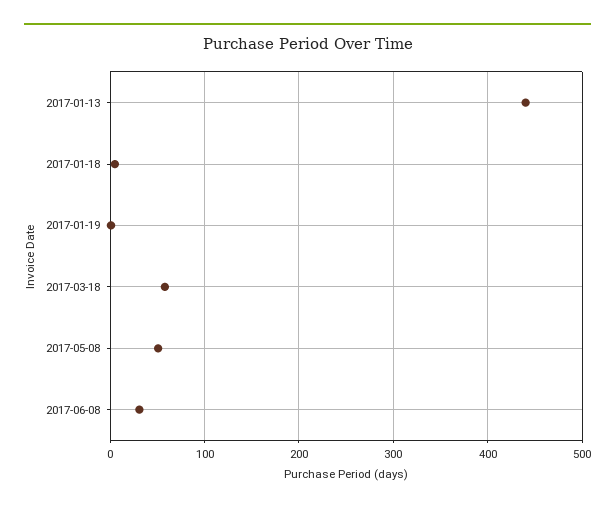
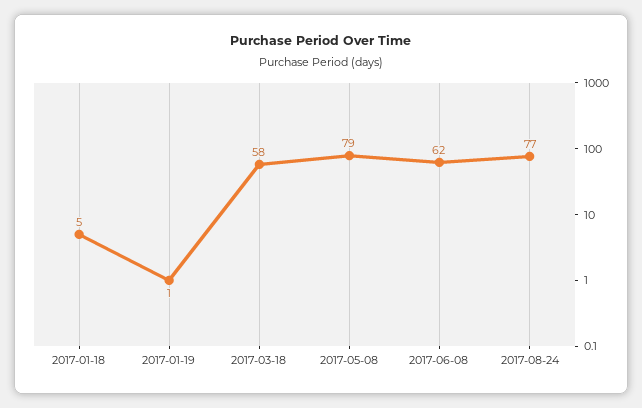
2017-01-13: 440 -> none
2017-05-08: 50 -> 79
2017-06-08: 30 -> 62
2017-08-24: none -> 77

